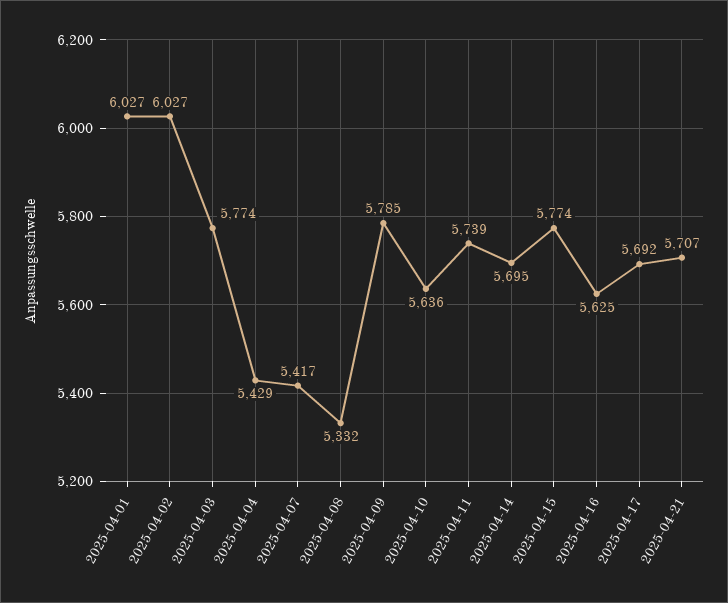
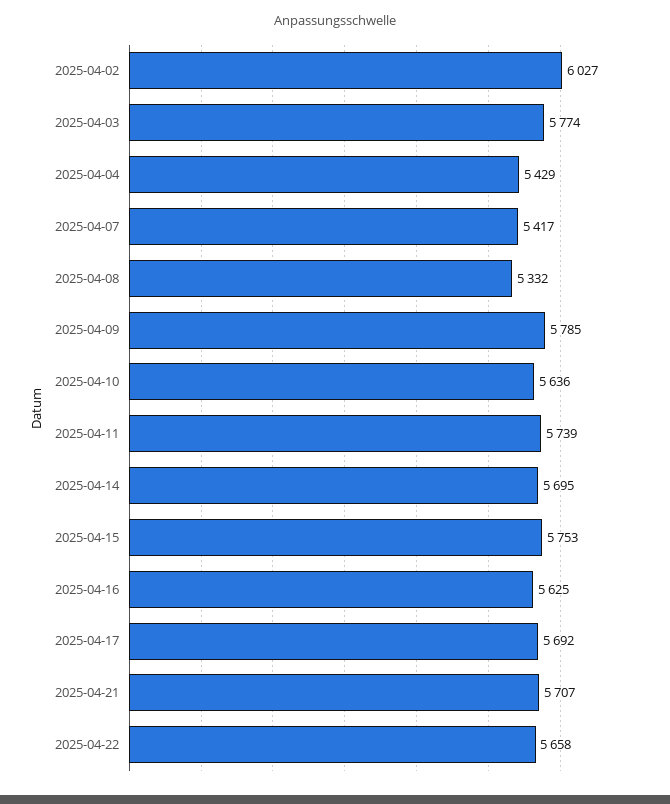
2025-04-01: 6027 -> none
2025-04-15: 5774 -> 5753
2025-04-22: none -> 5658

